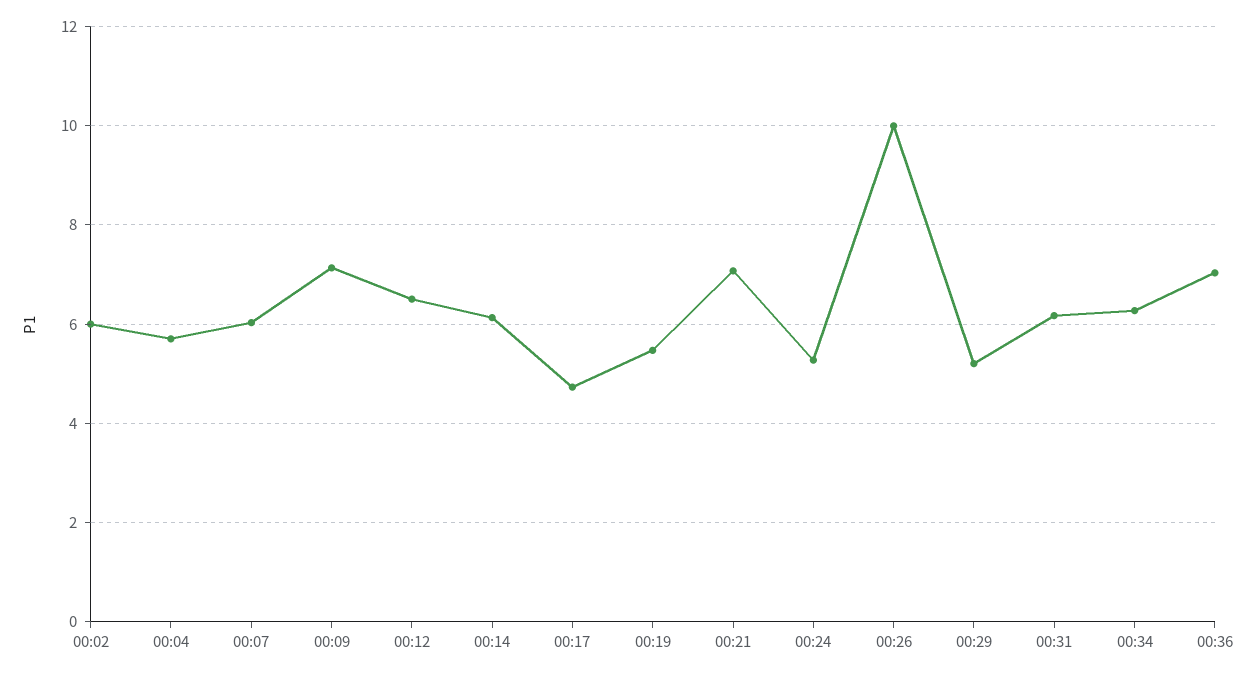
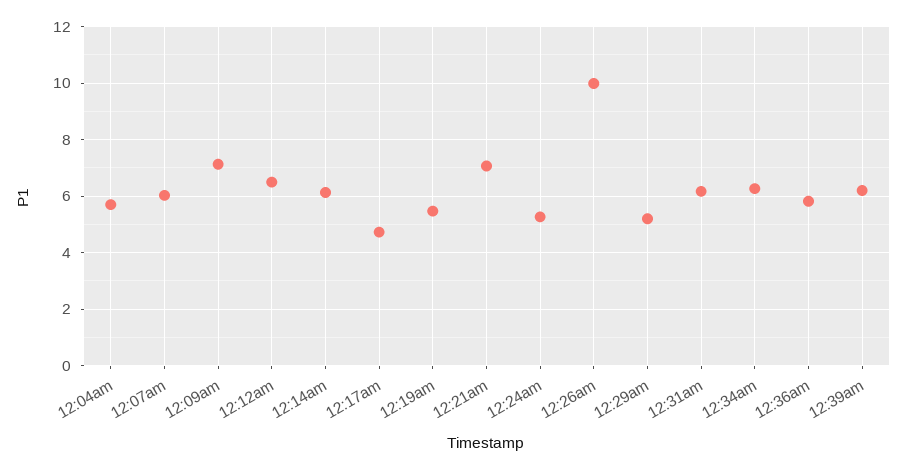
00:02: 6 -> none
00:36: 7 -> 5.75
12:39am: none -> 6.25

